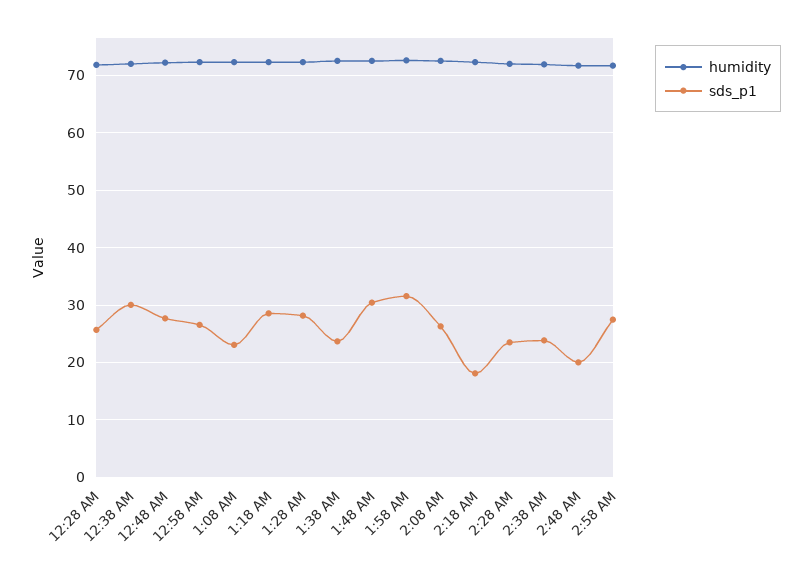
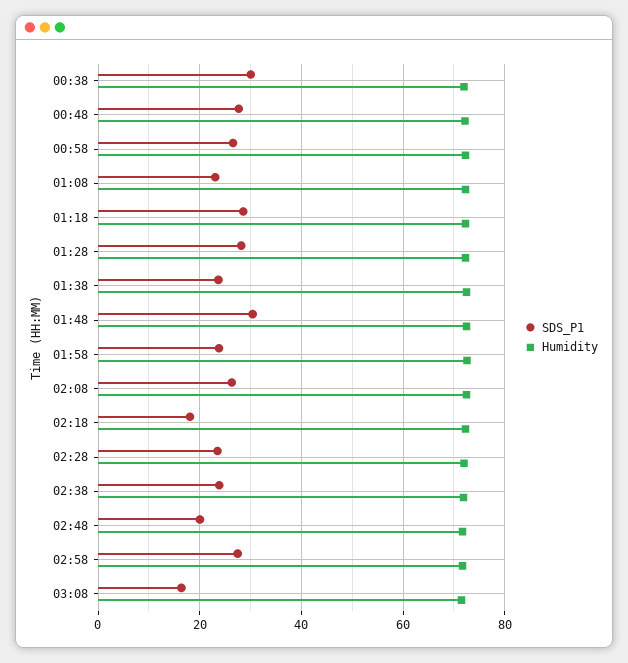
humidity, 12:28 AM: 72 -> none
sds_p1, 12:28 AM: 26 -> none
sds_p1, 1:58 AM: 32 -> 24
sds_p1, 03:08: none -> 16
humidity, 03:08: none -> 72

